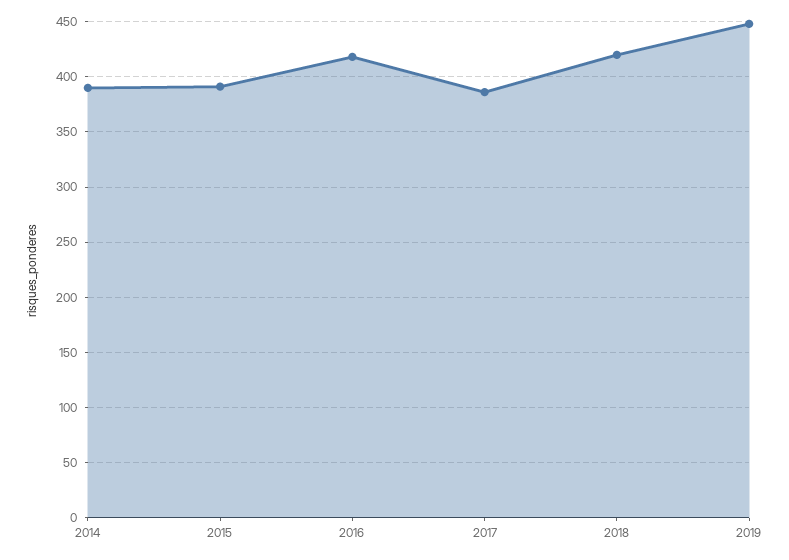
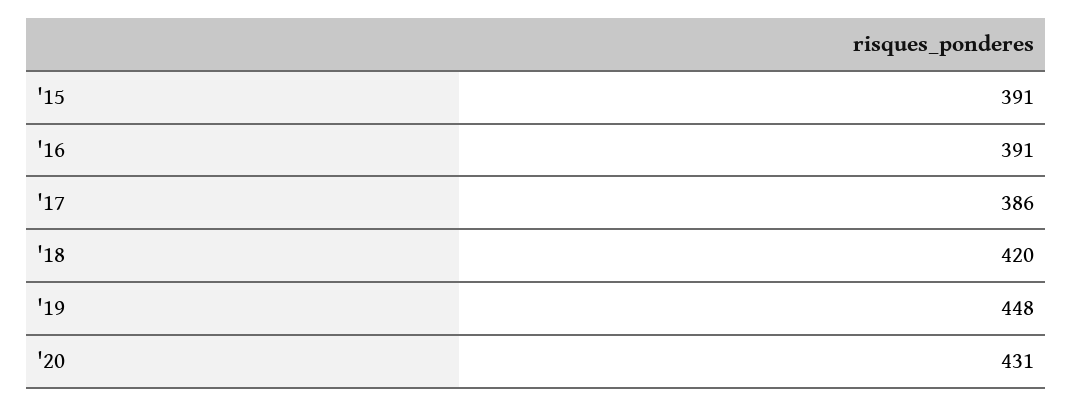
2014: 390 -> none
2016: 420 -> 391
'20: none -> 431

